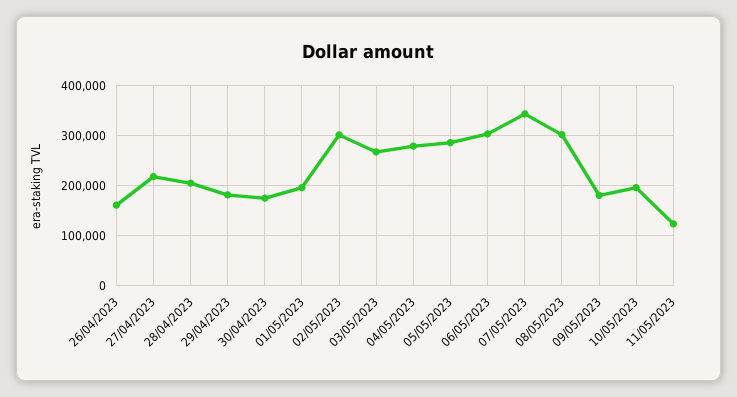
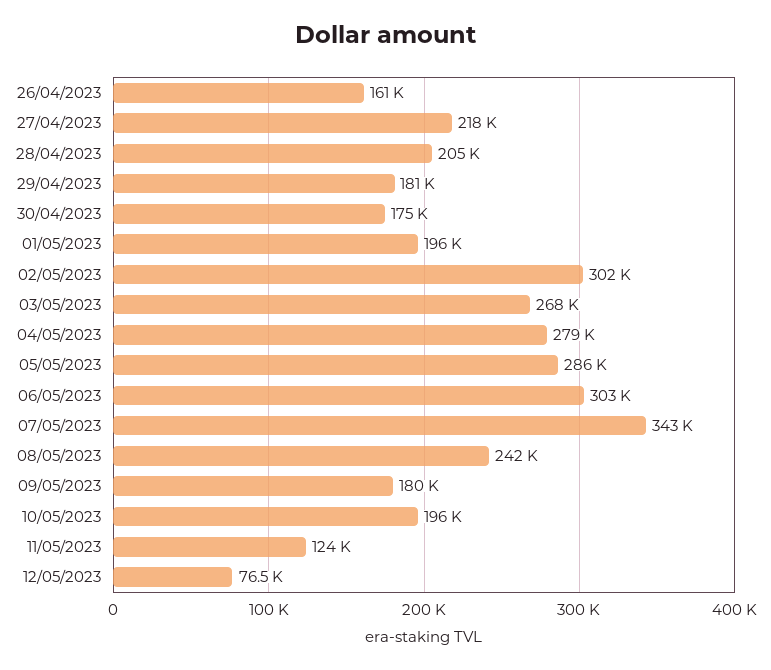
08/05/2023: 300000 -> 242000
12/05/2023: none -> 76500

